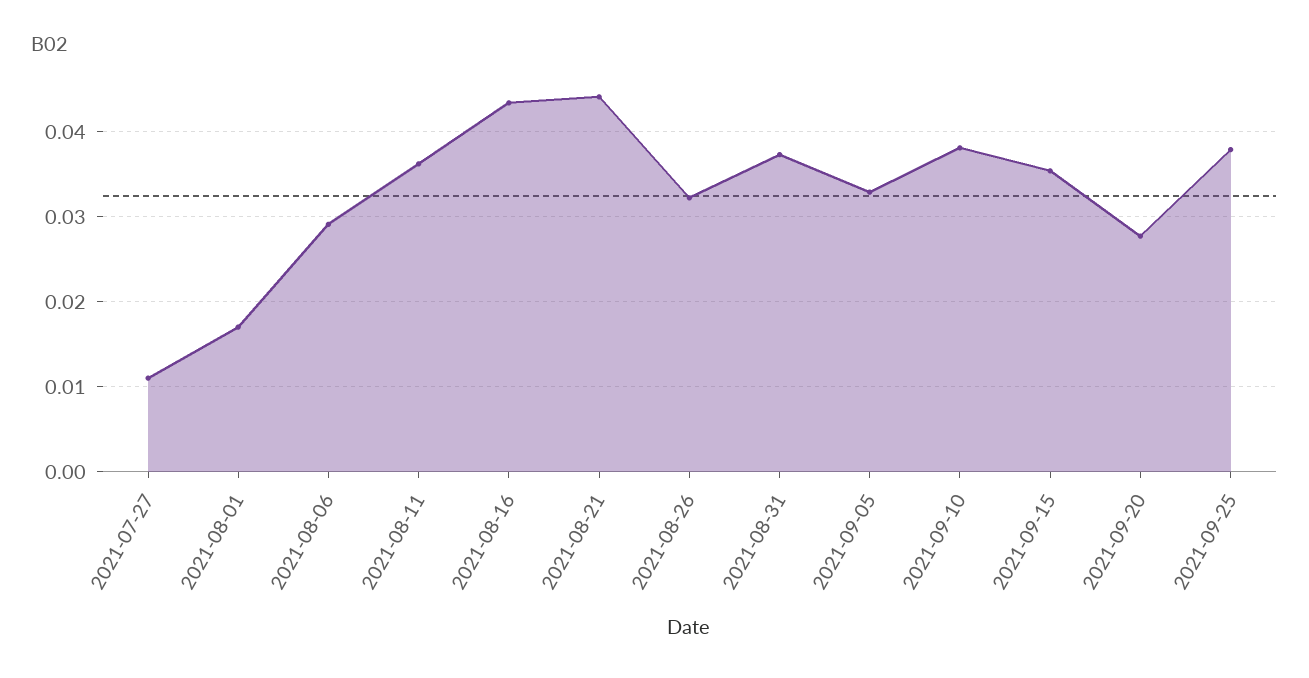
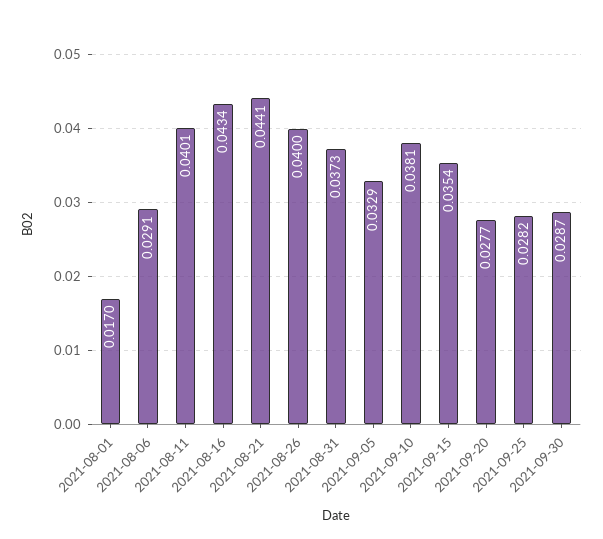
2021-07-27: 0.011 -> none
2021-08-11: 0.036 -> 0.0401
2021-08-26: 0.032 -> 0.04
2021-09-25: 0.038 -> 0.0282
2021-09-30: none -> 0.0287

